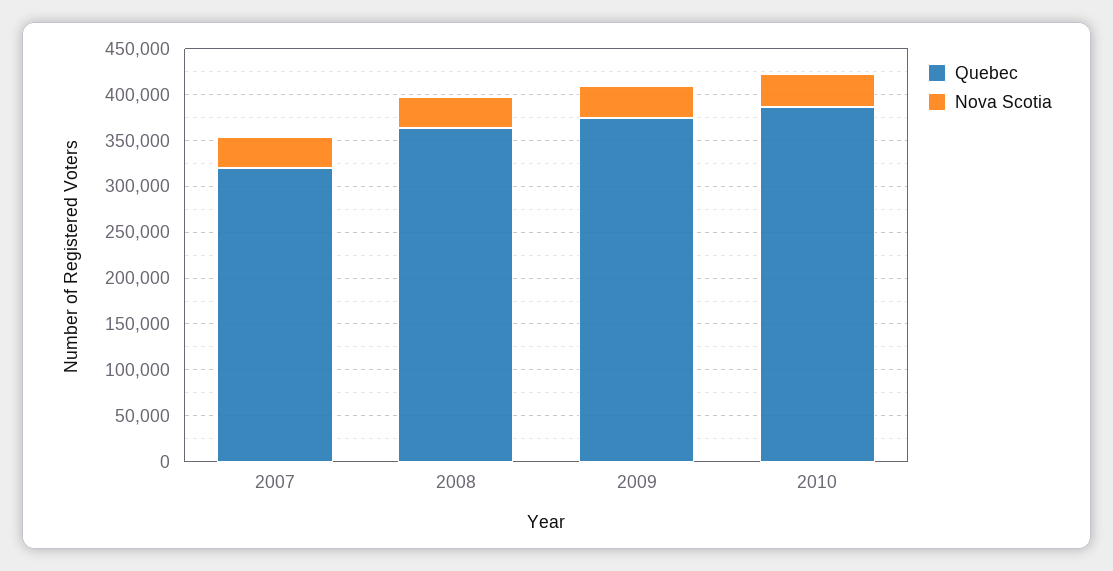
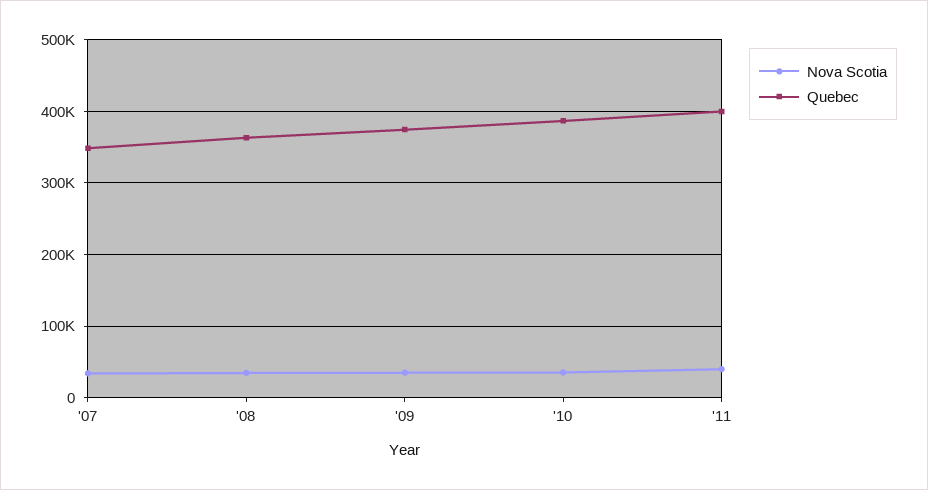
Quebec, 2007: 320000 -> 350000
Nova Scotia, '11: none -> 40000
Quebec, '11: none -> 400000

